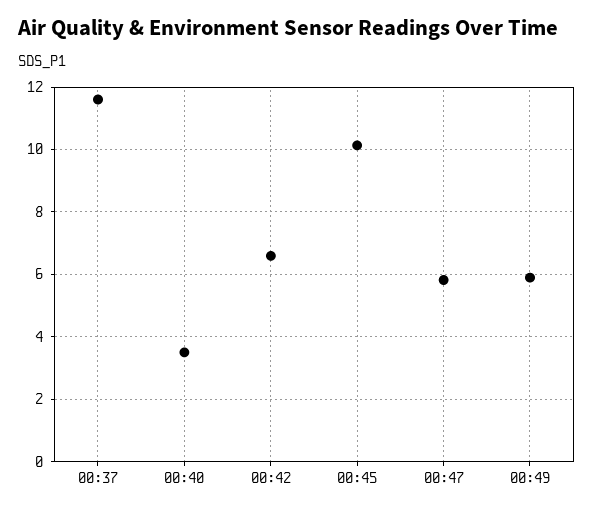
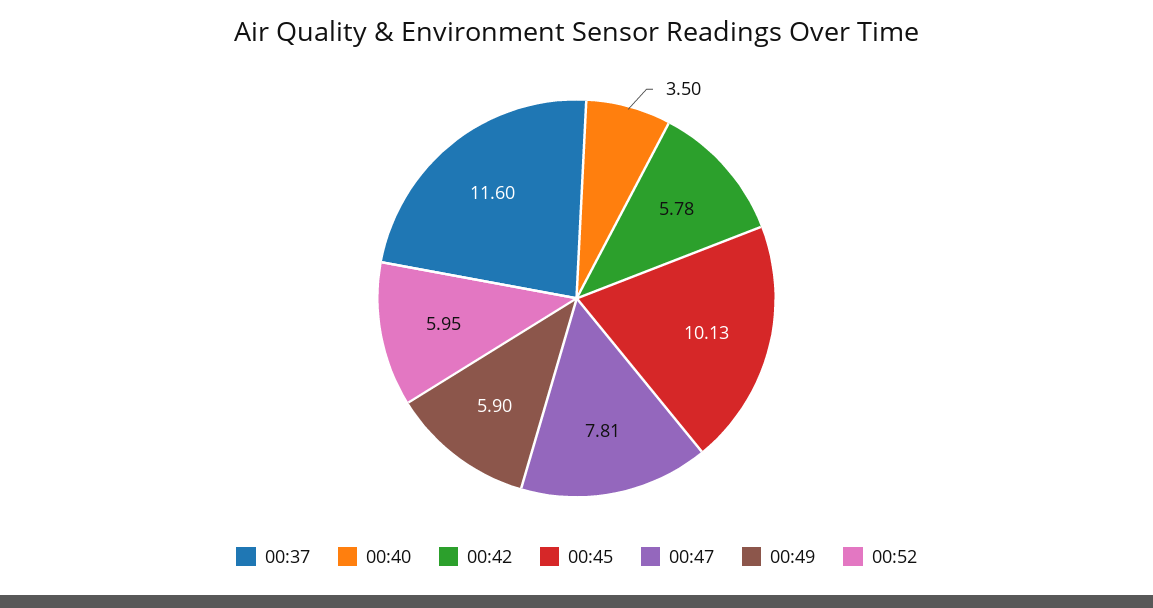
00:42: 6.6 -> 5.78
00:47: 5.8 -> 7.81
00:52: none -> 5.95

